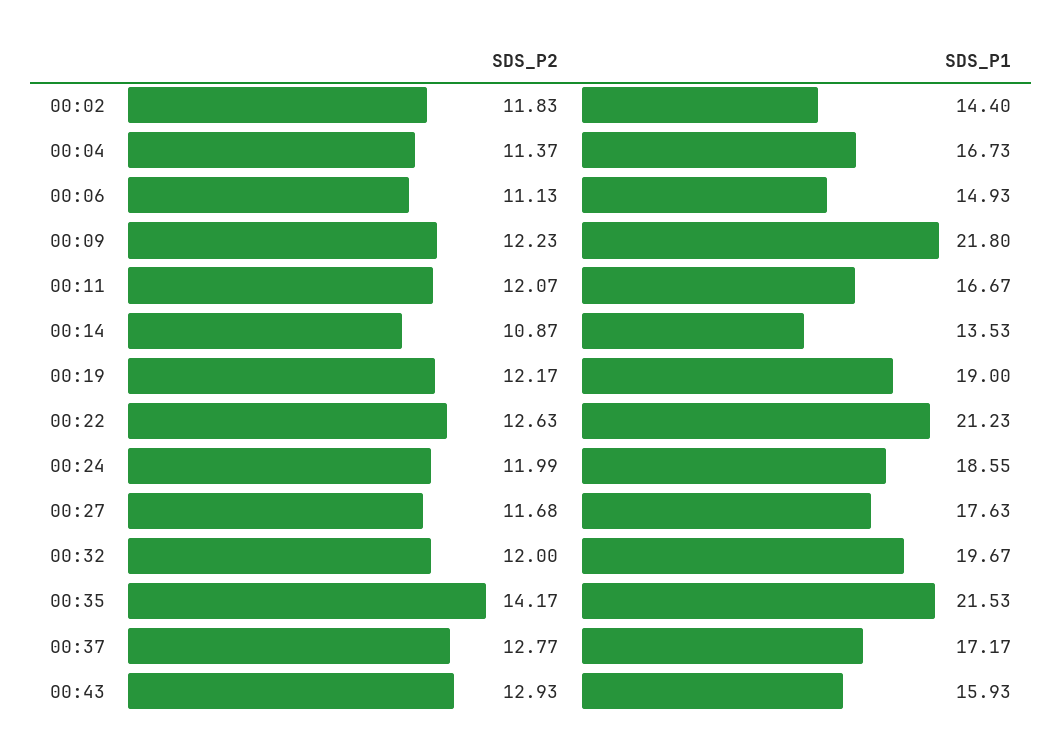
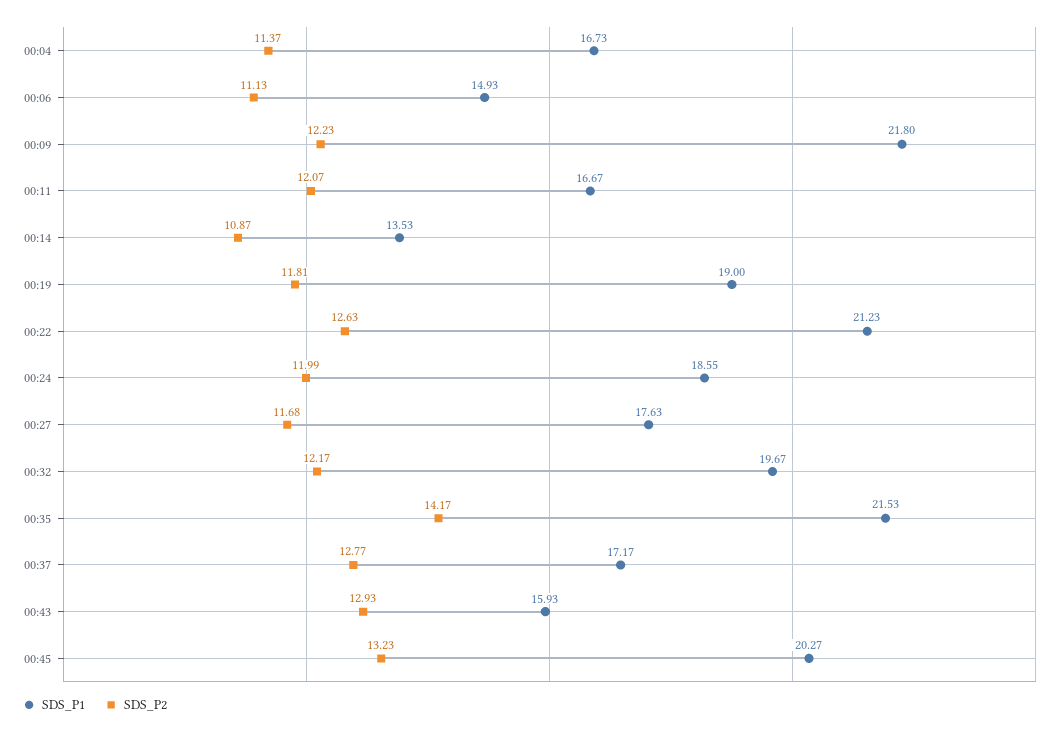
SDS_P2, 00:02: 11.83 -> none
SDS_P1, 00:02: 14.4 -> none
SDS_P2, 00:19: 12.17 -> 11.81
SDS_P2, 00:32: 12 -> 12.17
SDS_P1, 00:45: none -> 20.27
SDS_P2, 00:45: none -> 13.23

